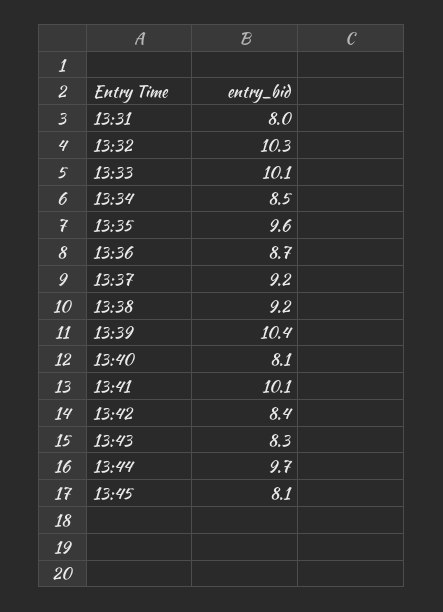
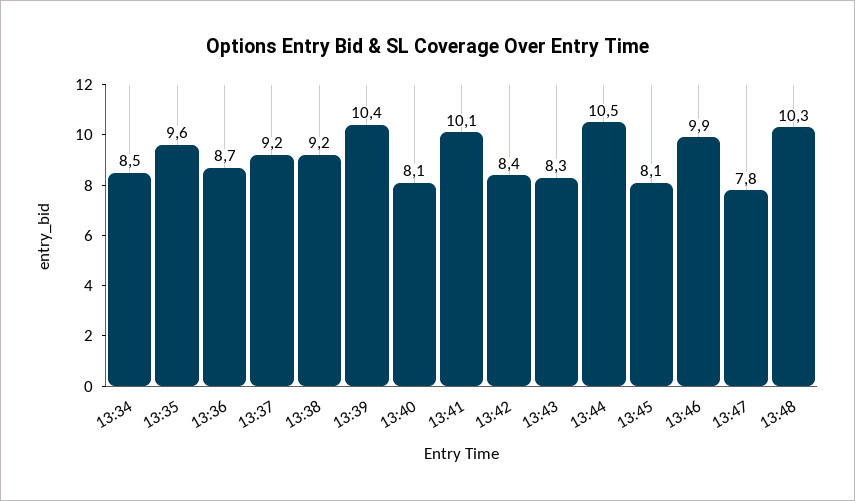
13:31: 8 -> none
13:32: 10.3 -> none
13:33: 10.1 -> none
13:44: 9.7 -> 10.5
13:46: none -> 9.9
13:47: none -> 7.8
13:48: none -> 10.3

